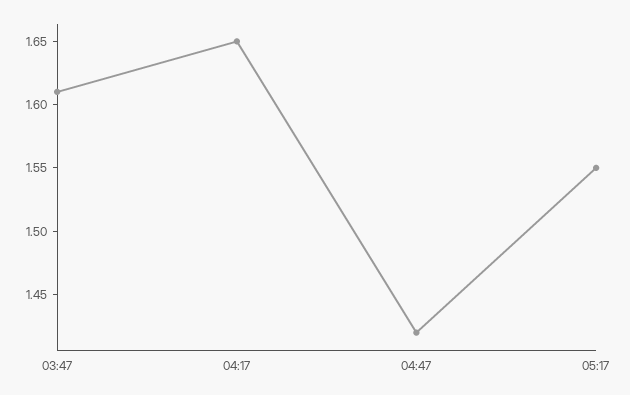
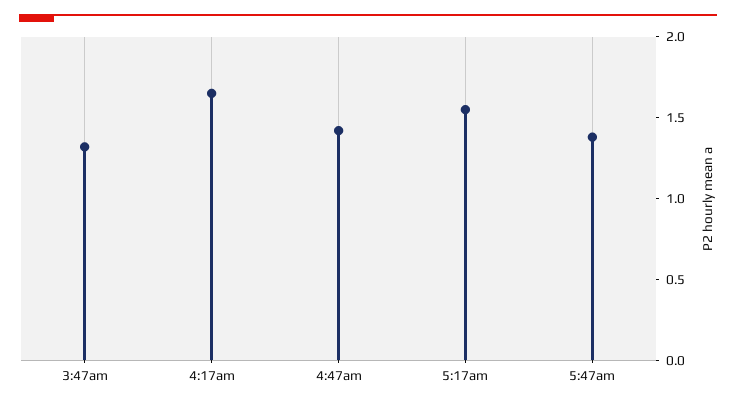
03:47: 1.61 -> 1.3
5:47am: none -> 1.4

